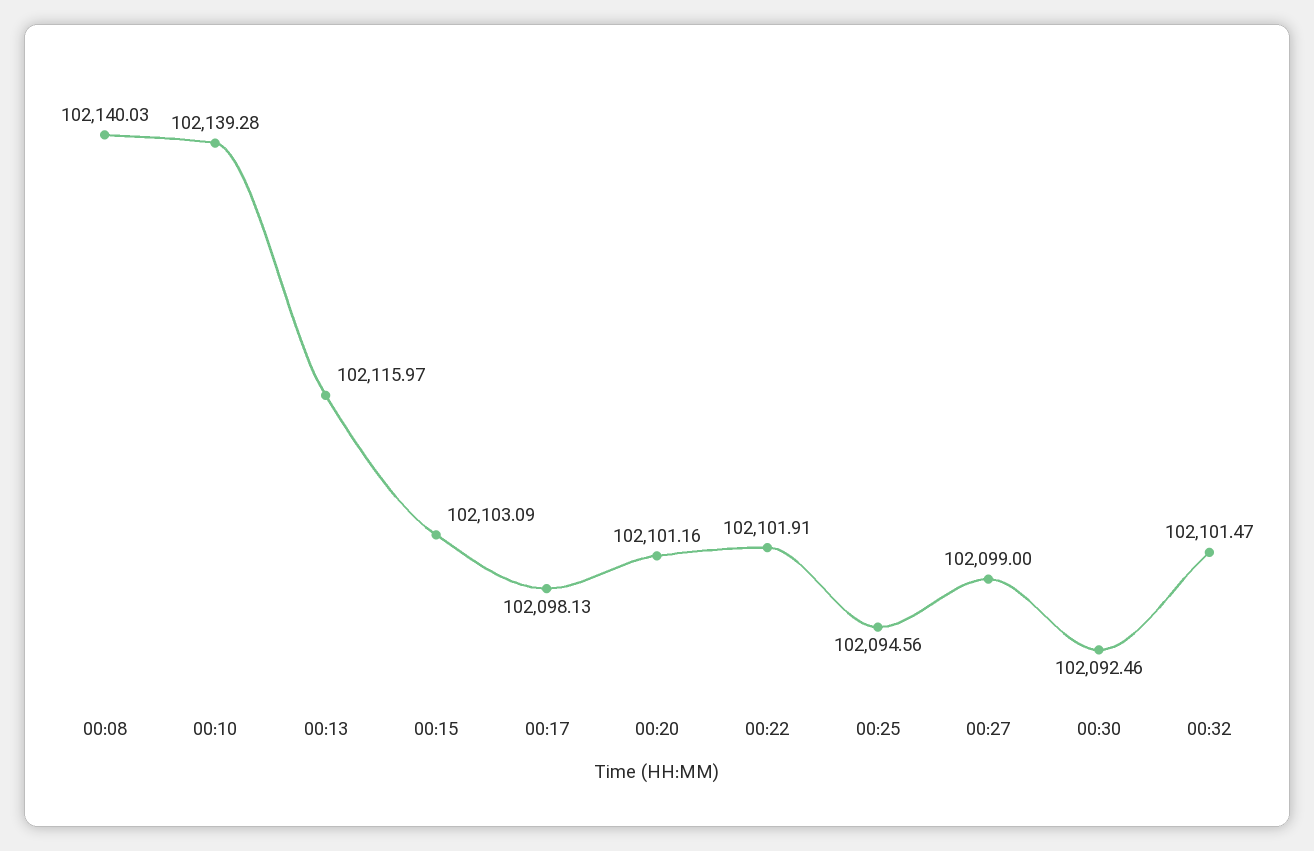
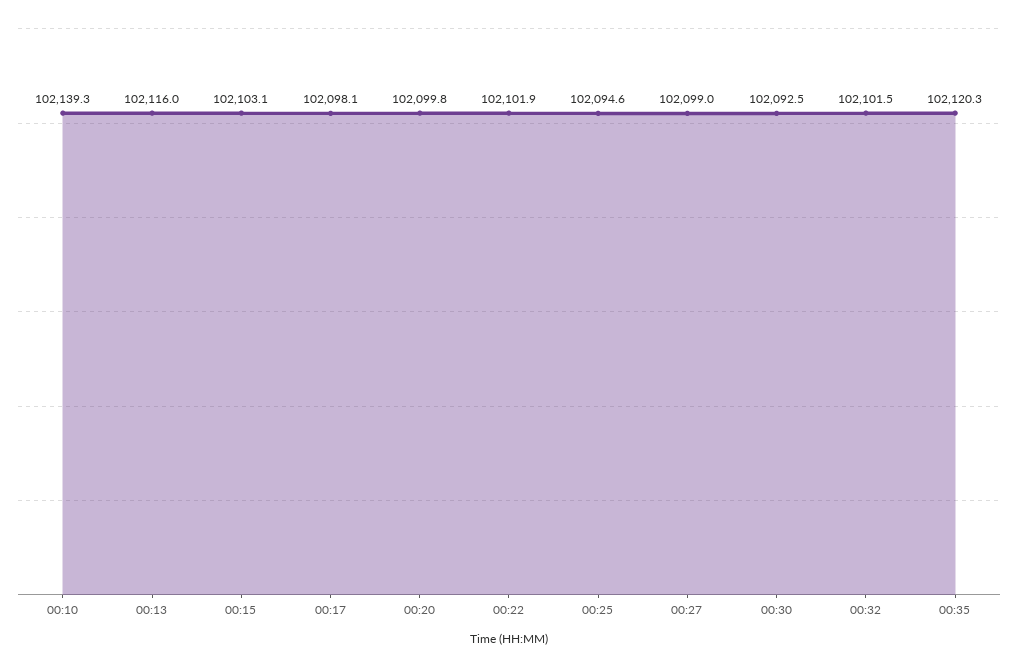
00:08: 102140.03 -> none
00:20: 102101.16 -> 102099.8
00:35: none -> 102120.3

